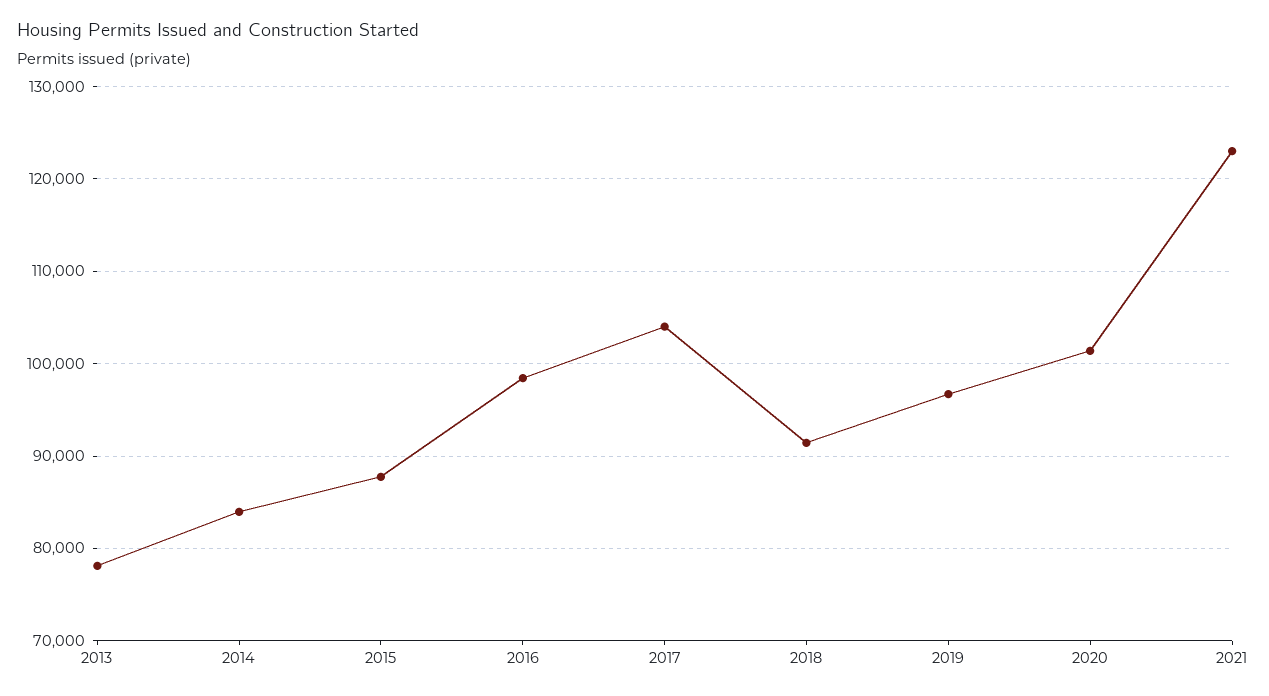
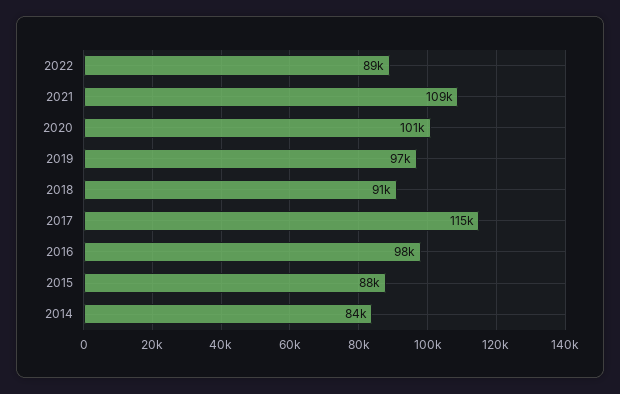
2013: 78000 -> none
2017: 104000 -> 115000
2021: 123000 -> 109000
2022: none -> 89000

